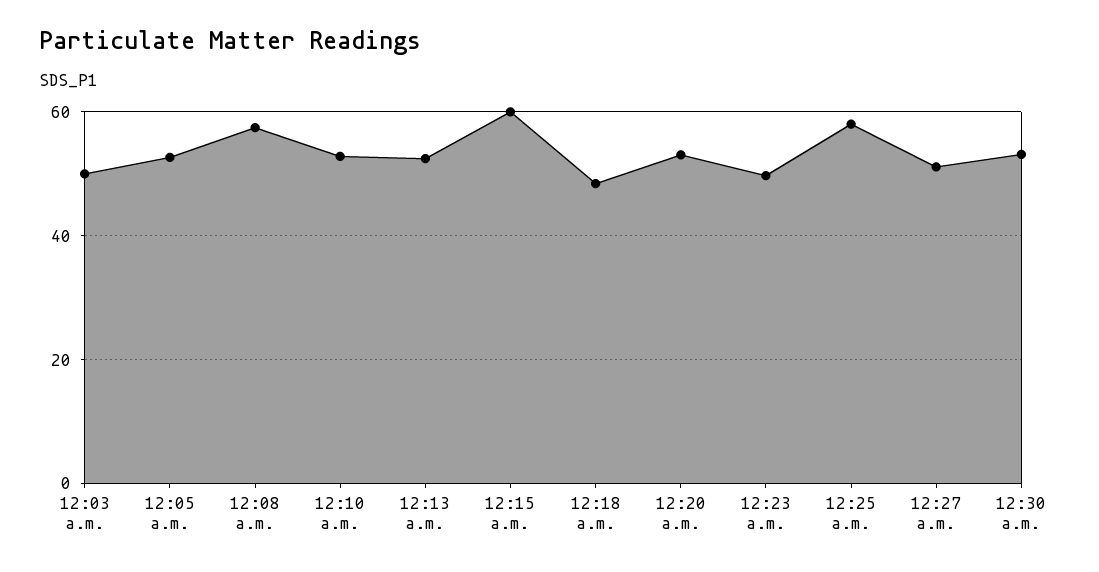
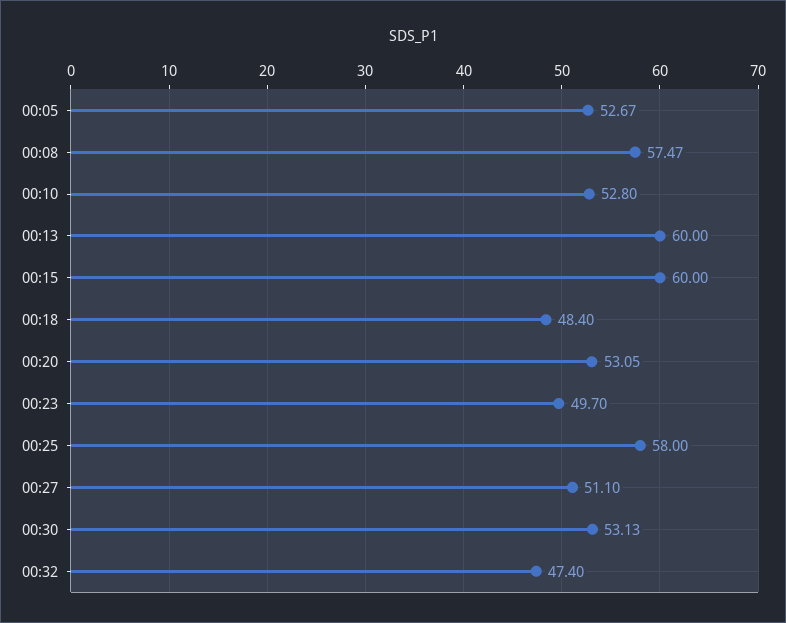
12:03 a.m.: 50 -> none
12:13 a.m.: 52 -> 60
00:32: none -> 47.4

